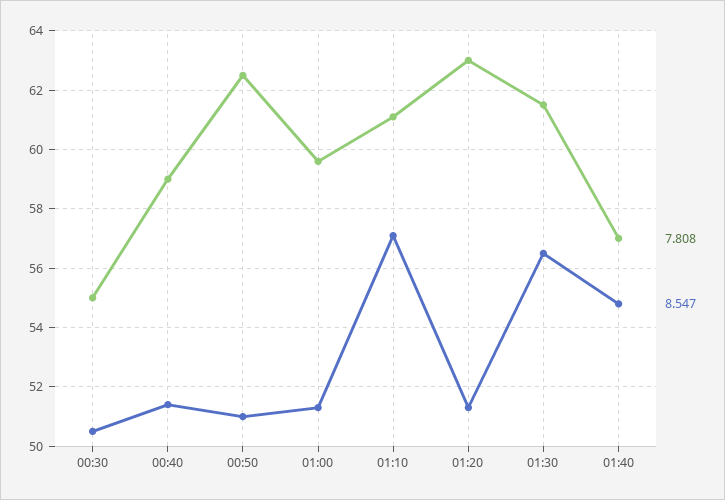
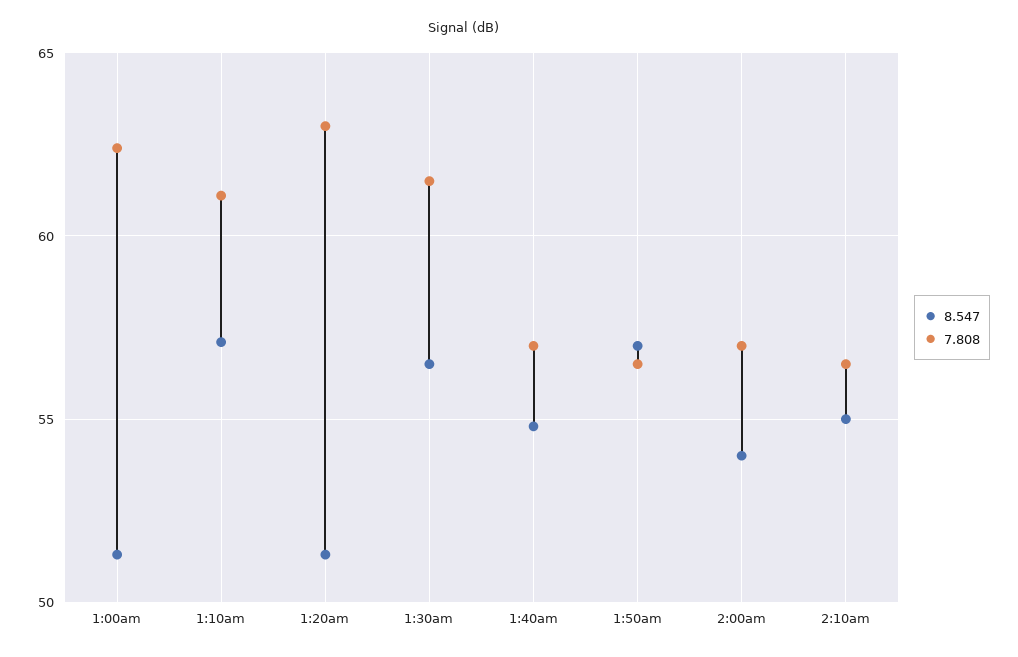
7.808, 00:30: 55 -> none
8.547, 00:30: 50.5 -> none
7.808, 00:40: 59 -> none
8.547, 00:40: 51.5 -> none
7.808, 00:50: 62.5 -> none
8.547, 00:50: 51 -> none
7.808, 01:00: 59.5 -> 62.5
8.547, 1:50am: none -> 57
7.808, 1:50am: none -> 56.5
8.547, 2:00am: none -> 54
7.808, 2:00am: none -> 57
8.547, 2:10am: none -> 55
7.808, 2:10am: none -> 56.5

